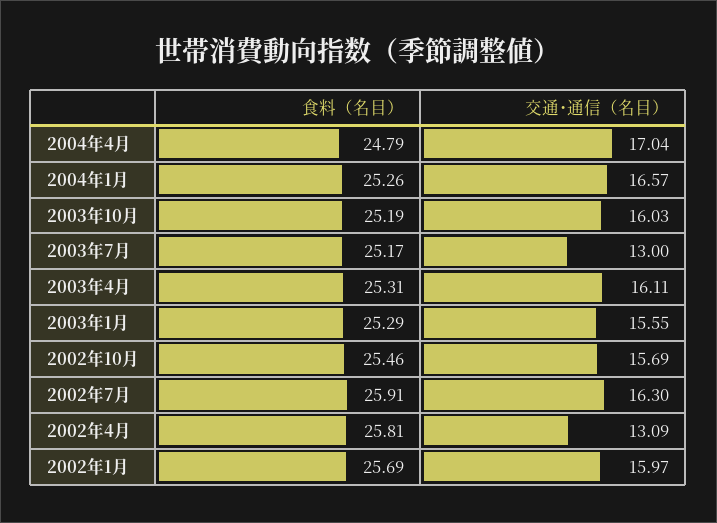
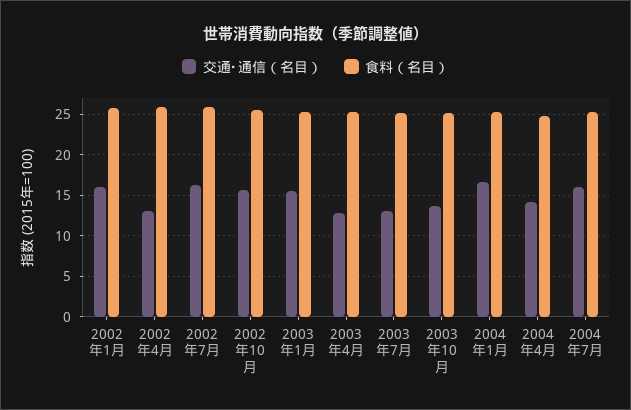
交通･通信（名目）, 2004年4月: 17.04 -> 14
交通･通信（名目）, 2003年10月: 16.03 -> 14
交通･通信（名目）, 2003年4月: 16.11 -> 13
交通･通信（名目）, 2004年7月: none -> 16
食料（名目）, 2004年7月: none -> 25

